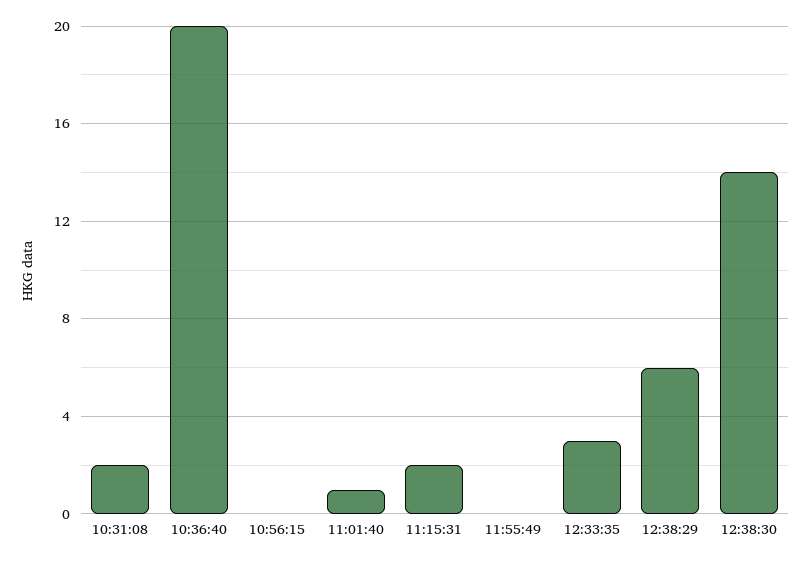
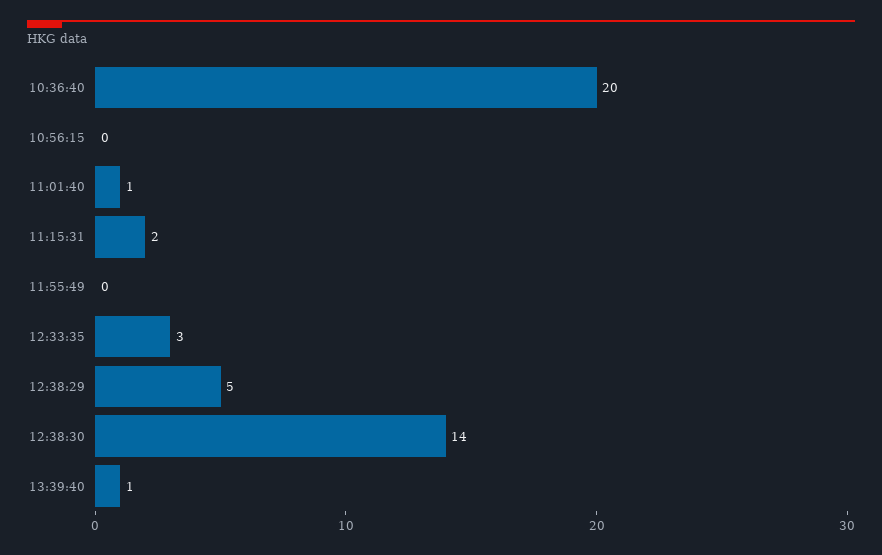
10:31:08: 2 -> none
12:38:29: 6 -> 5
13:39:40: none -> 1

